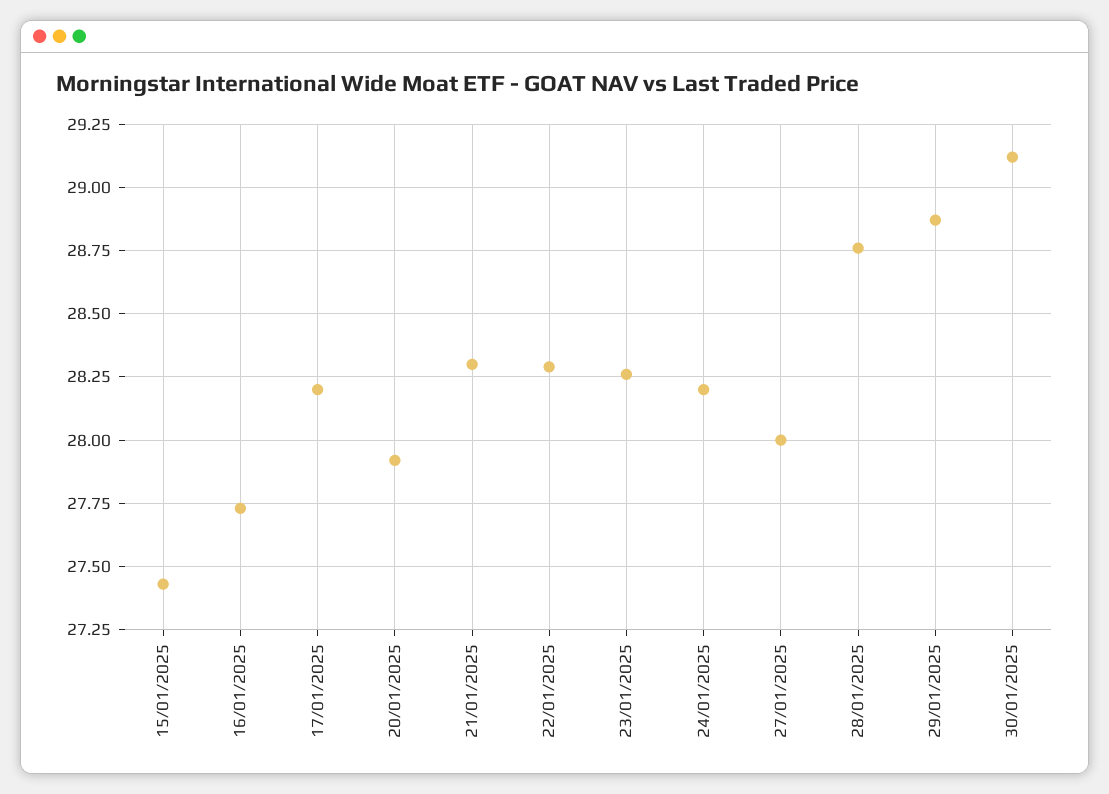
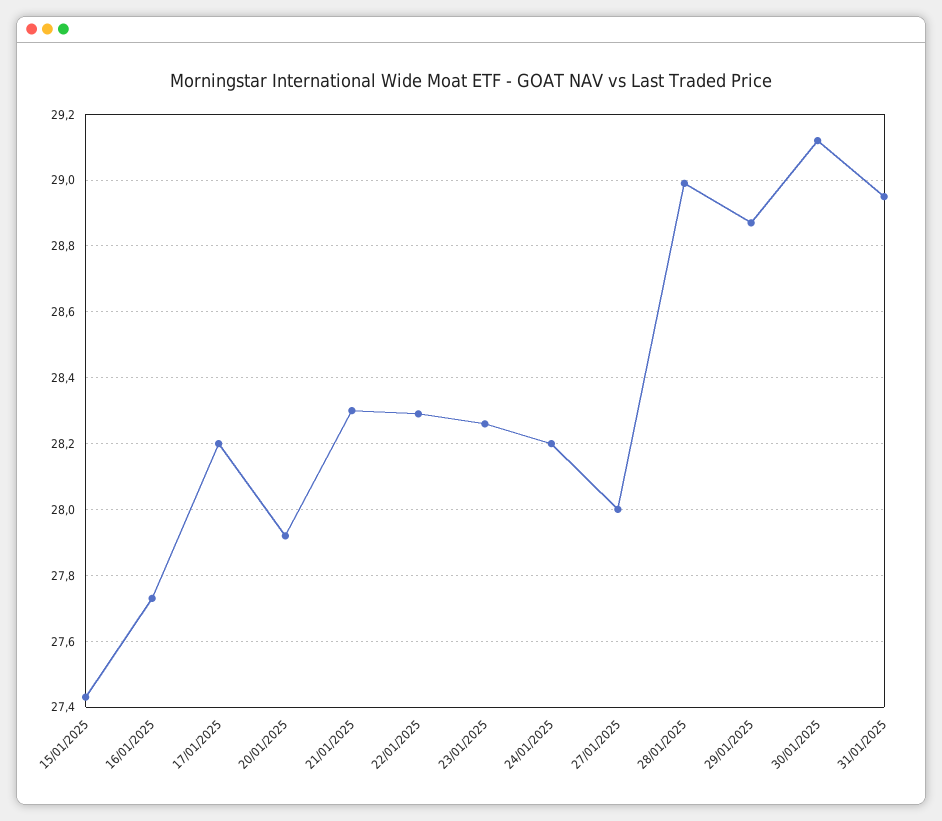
28/01/2025: 28.75 -> 29
31/01/2025: none -> 28.95

